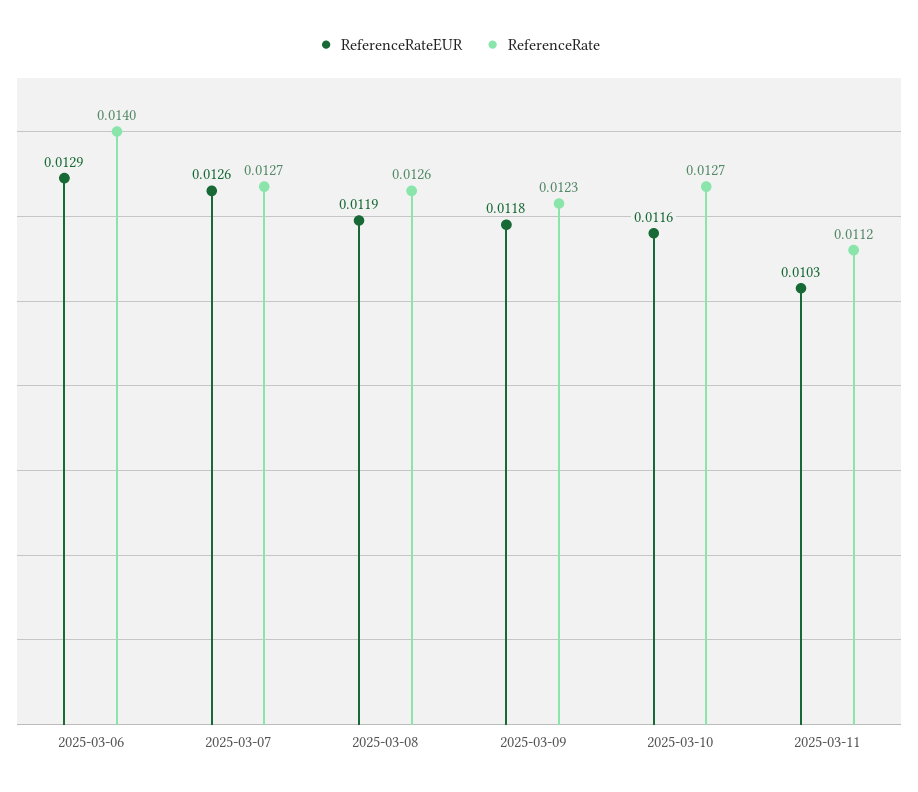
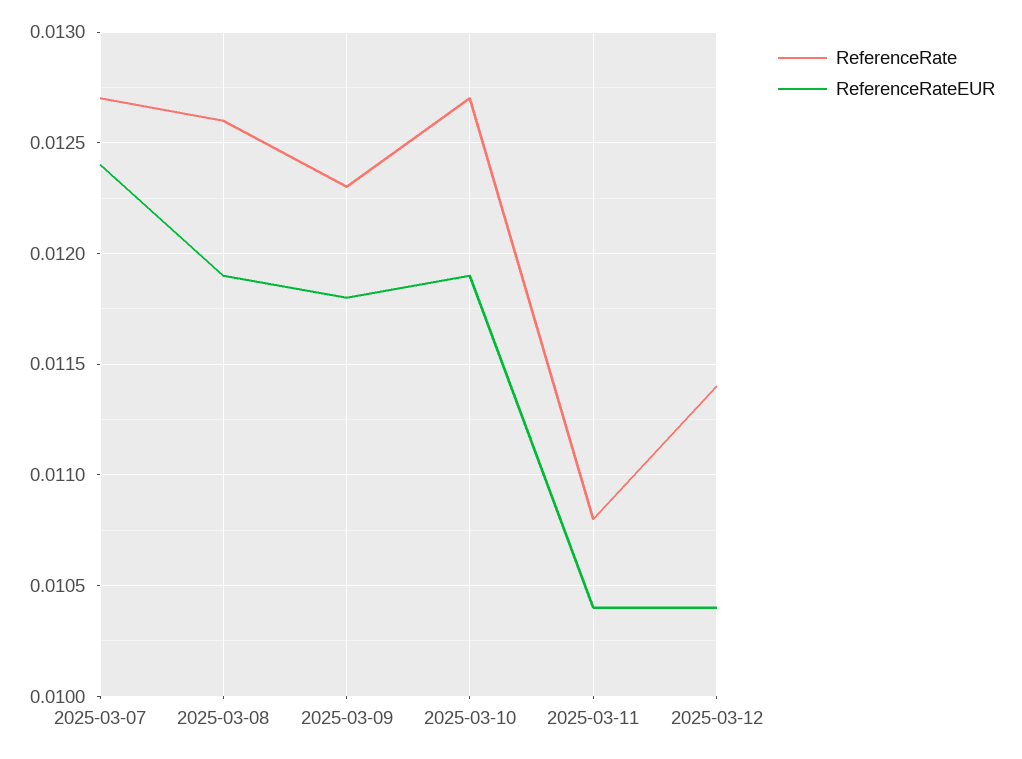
ReferenceRateEUR, 2025-03-06: 0.0129 -> none
ReferenceRate, 2025-03-06: 0.014 -> none
ReferenceRateEUR, 2025-03-07: 0.0126 -> 0.0124
ReferenceRateEUR, 2025-03-10: 0.0116 -> 0.0119
ReferenceRateEUR, 2025-03-11: 0.0103 -> 0.0104
ReferenceRate, 2025-03-11: 0.0112 -> 0.0108
ReferenceRate, 2025-03-12: none -> 0.0114
ReferenceRateEUR, 2025-03-12: none -> 0.0104

